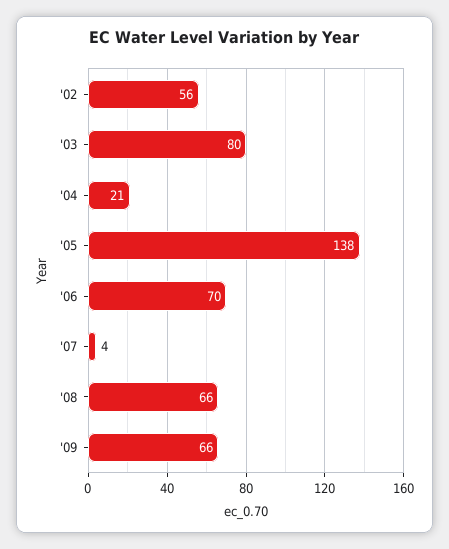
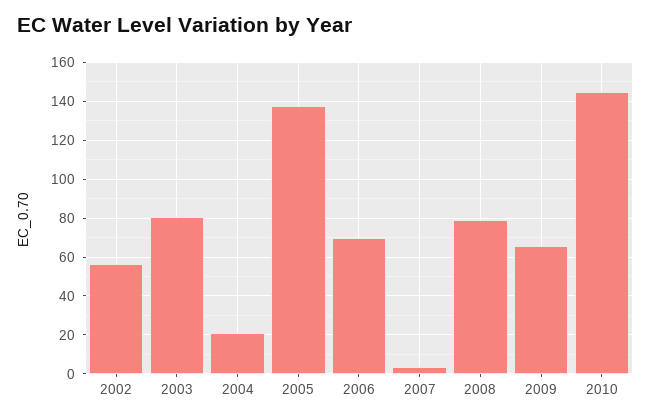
'08: 66 -> 80
2010: none -> 145

